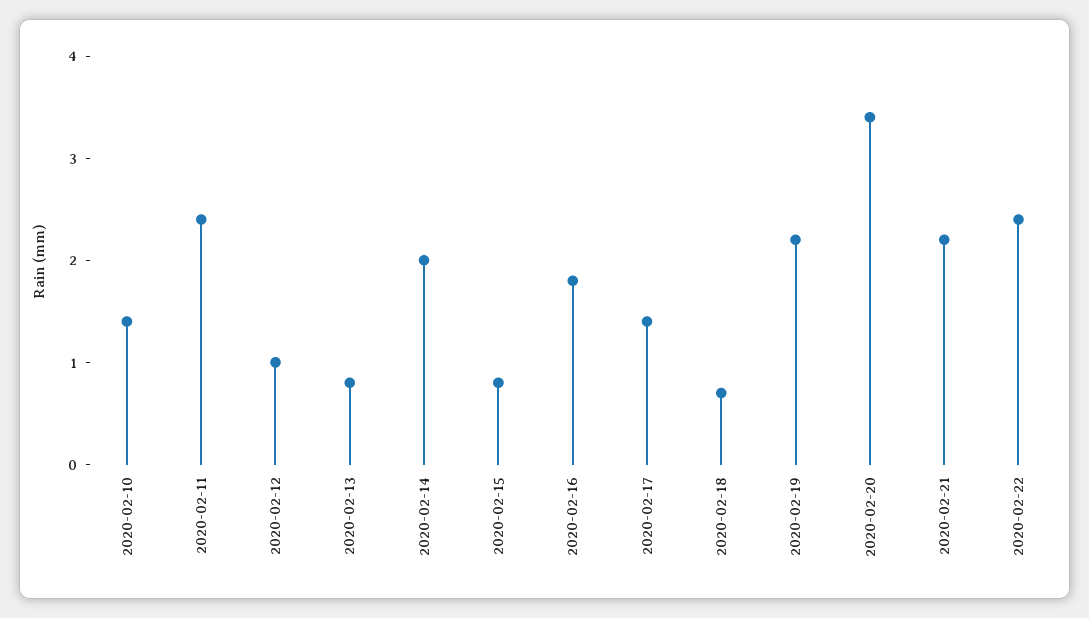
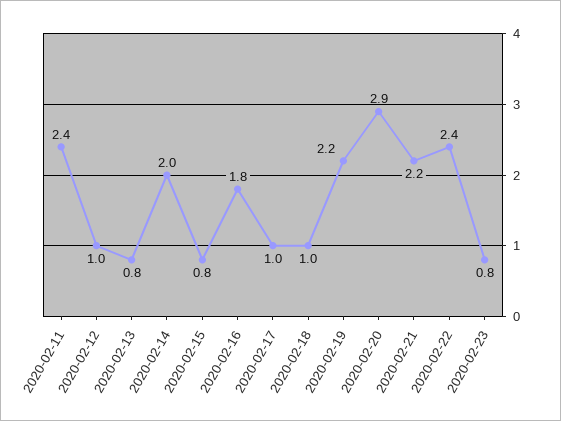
2020-02-10: 1.4 -> none
2020-02-17: 1.4 -> 1
2020-02-18: 0.7 -> 1
2020-02-20: 3.4 -> 2.9
2020-02-23: none -> 0.8

